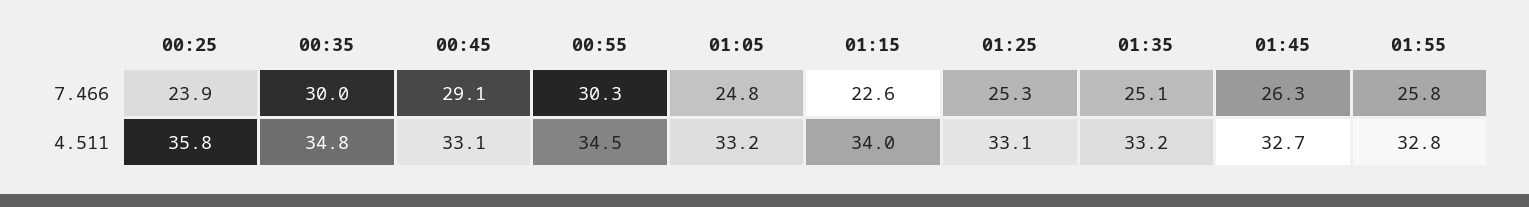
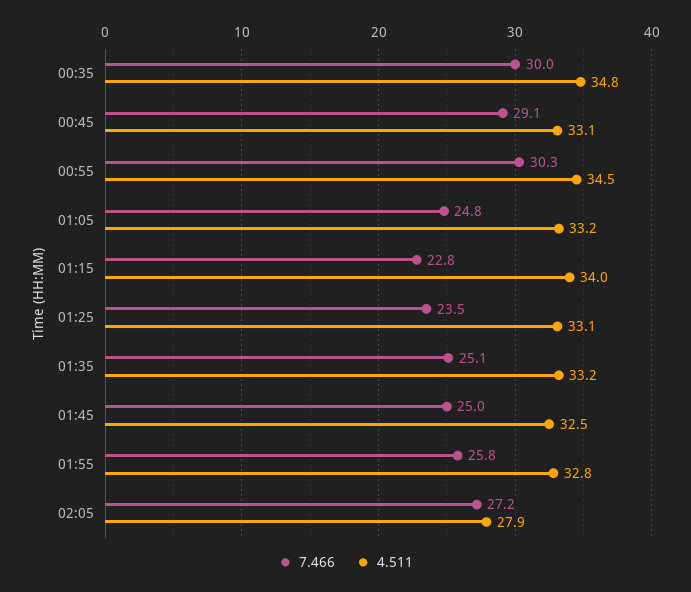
7.466, 00:25: 23.9 -> none
7.466, 01:15: 22.6 -> 22.8
7.466, 01:25: 25.3 -> 23.5
7.466, 01:45: 26.3 -> 25
4.511, 00:25: 35.8 -> none
4.511, 01:45: 32.7 -> 32.5
7.466, 02:05: none -> 27.2
4.511, 02:05: none -> 27.9

